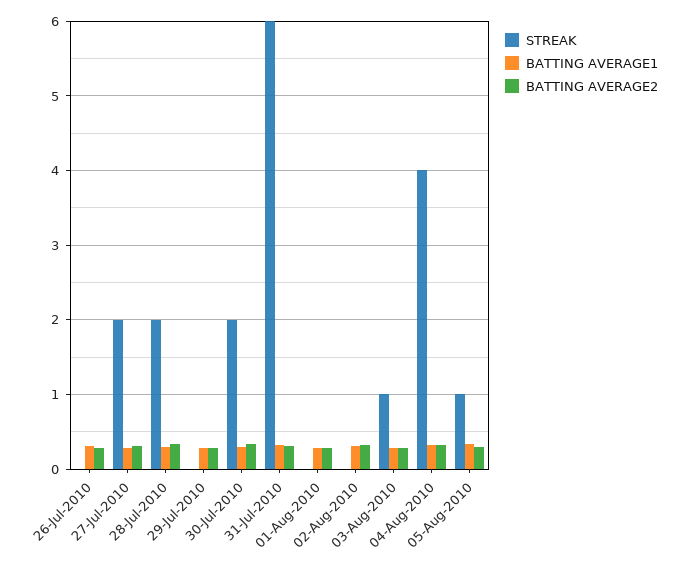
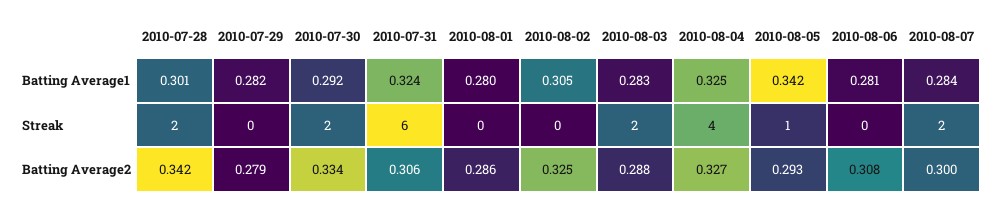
STREAK, 26-Jul-2010: 0 -> none
BATTING AVERAGE1, 26-Jul-2010: 0.3 -> none
BATTING AVERAGE2, 26-Jul-2010: 0.3 -> none
STREAK, 27-Jul-2010: 2 -> none
BATTING AVERAGE1, 27-Jul-2010: 0.3 -> none
BATTING AVERAGE2, 27-Jul-2010: 0.3 -> none
STREAK, 03-Aug-2010: 1 -> 2
BATTING AVERAGE1, 2010-08-06: none -> 0.281
BATTING AVERAGE1, 2010-08-07: none -> 0.284
STREAK, 2010-08-06: none -> 0
STREAK, 2010-08-07: none -> 2
BATTING AVERAGE2, 2010-08-06: none -> 0.308
BATTING AVERAGE2, 2010-08-07: none -> 0.3

